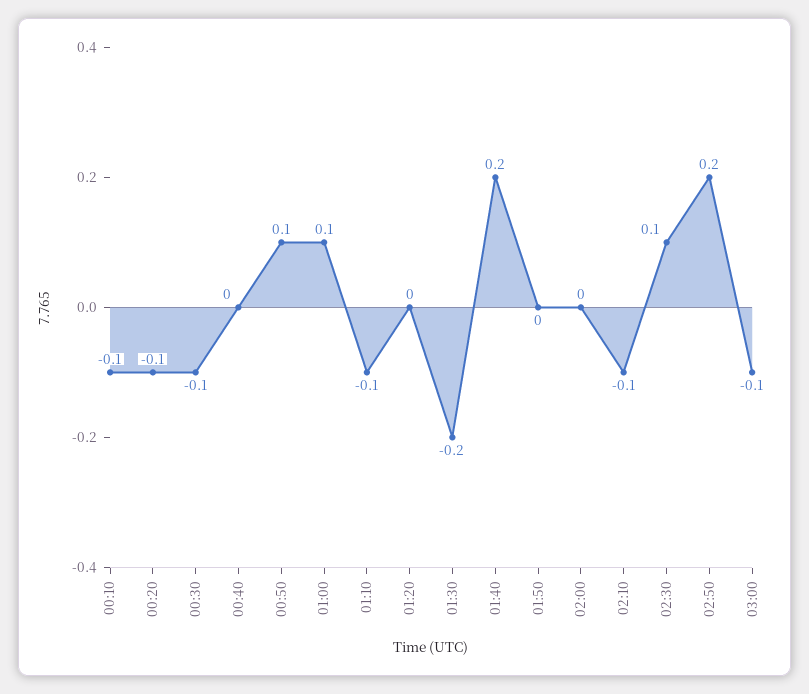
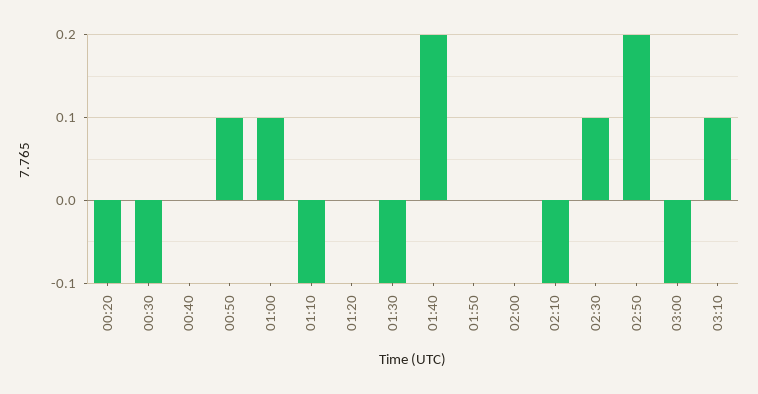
00:10: -0.1 -> none
01:30: -0.2 -> -0.1
03:10: none -> 0.1

